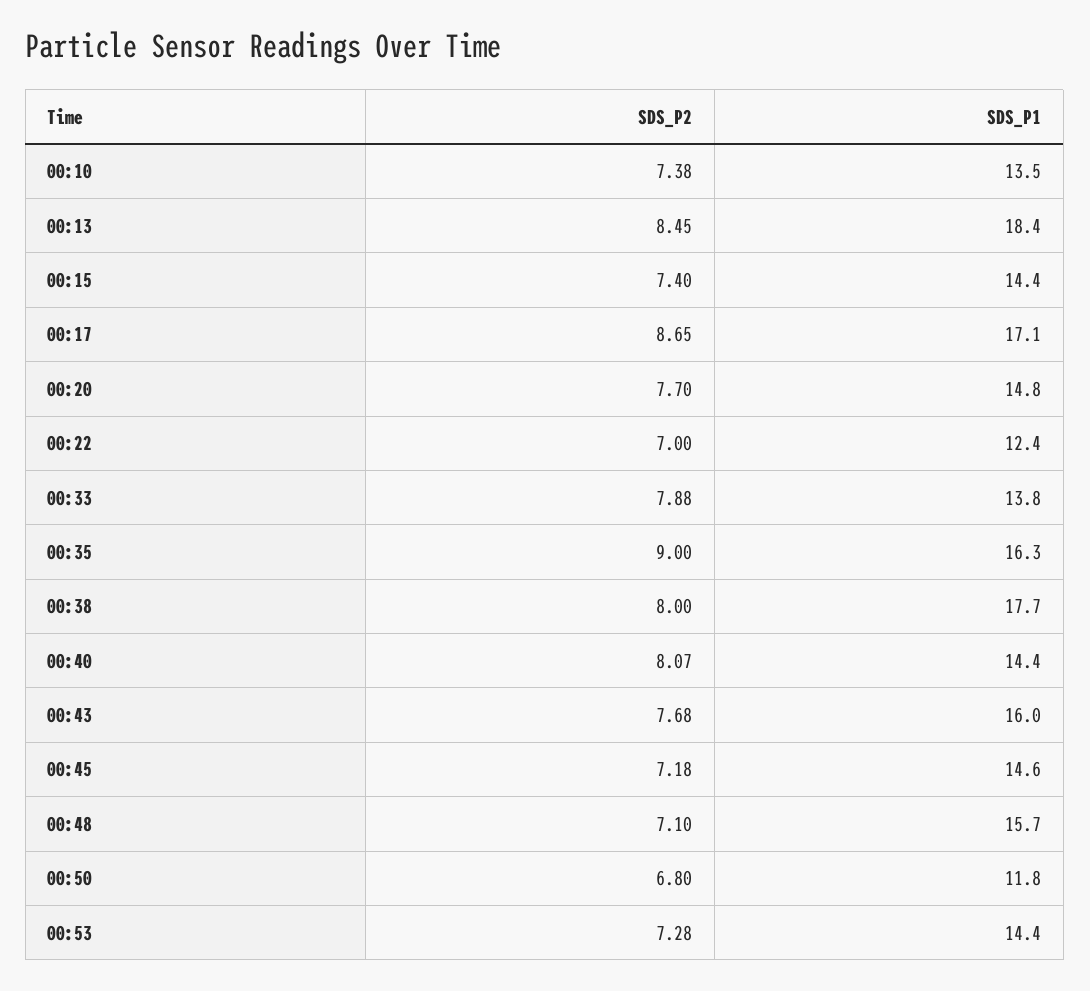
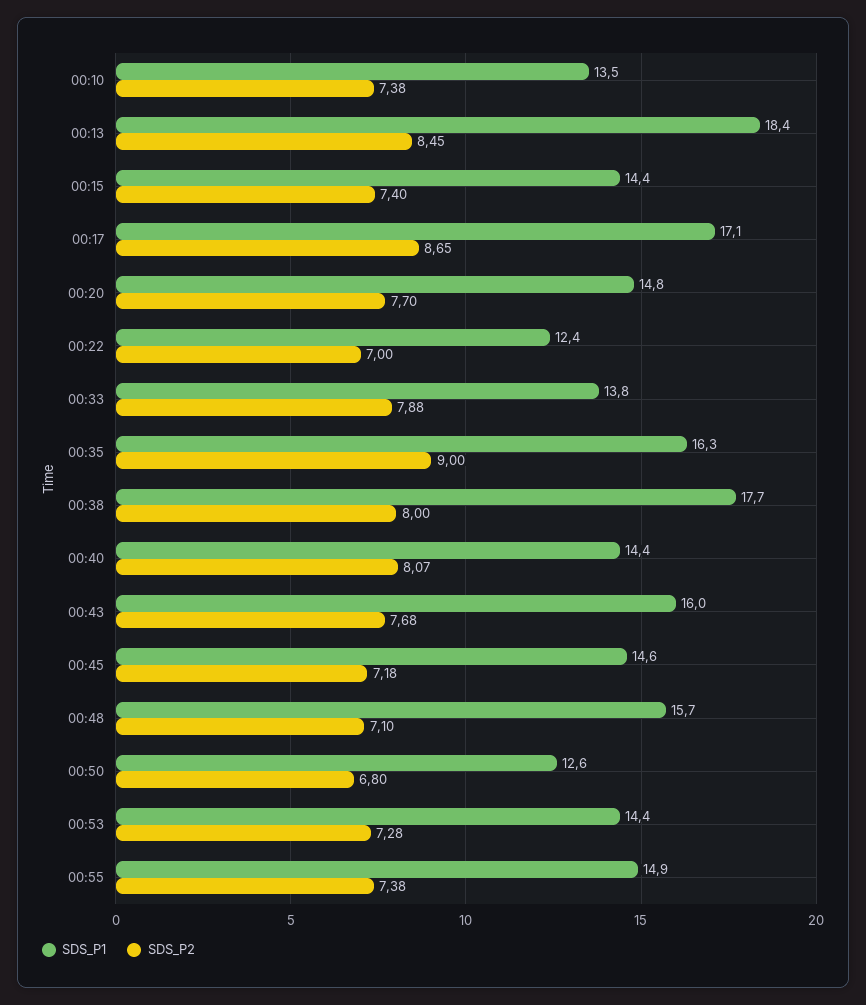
SDS_P1, 00:50: 11.8 -> 12.6
SDS_P1, 00:55: none -> 14.9
SDS_P2, 00:55: none -> 7.38

